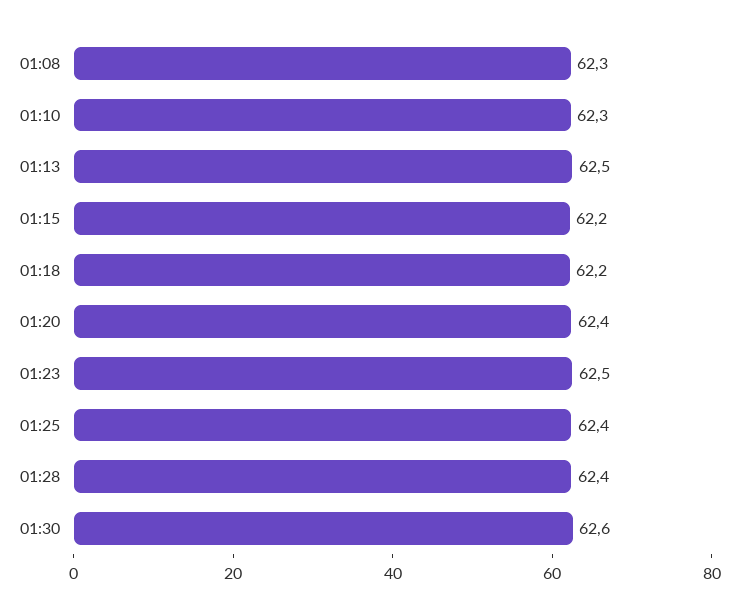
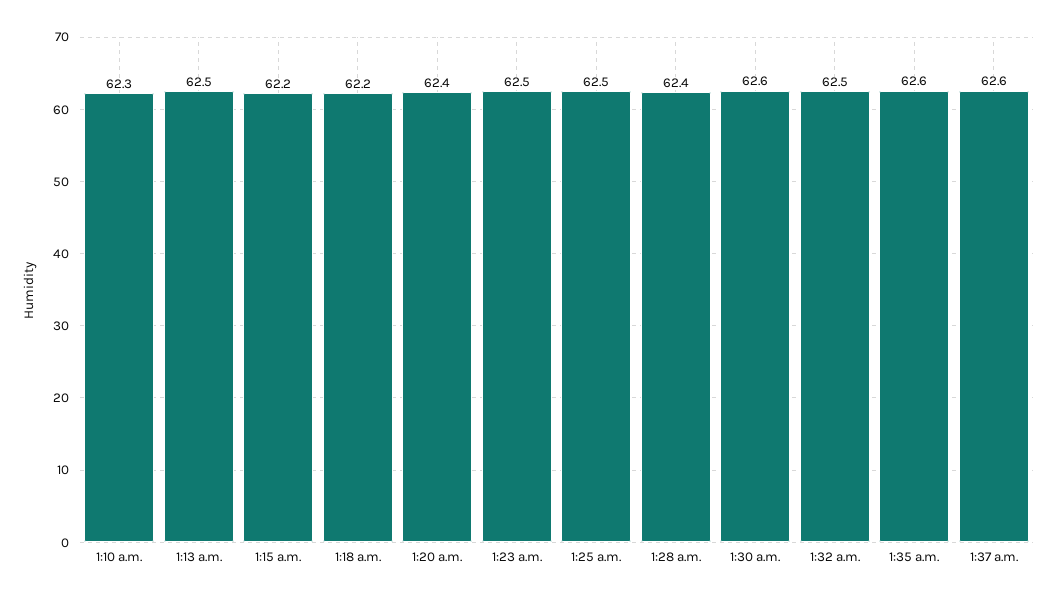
01:08: 62.3 -> none
01:25: 62.4 -> 62.5
1:32 a.m.: none -> 62.5
1:35 a.m.: none -> 62.6
1:37 a.m.: none -> 62.6

